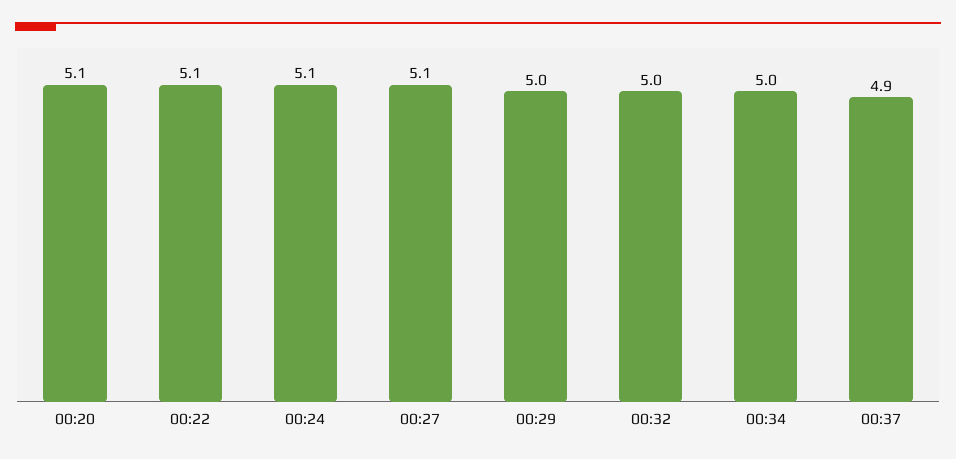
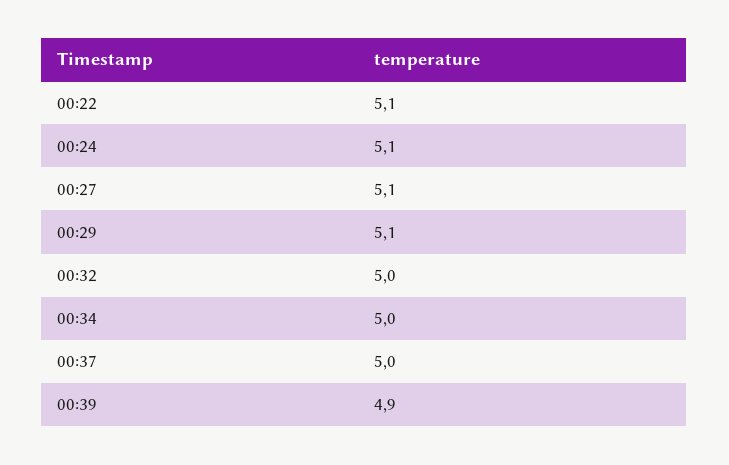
00:20: 5.1 -> none
00:29: 5 -> 5.1
00:37: 4.9 -> 5
00:39: none -> 4.9

